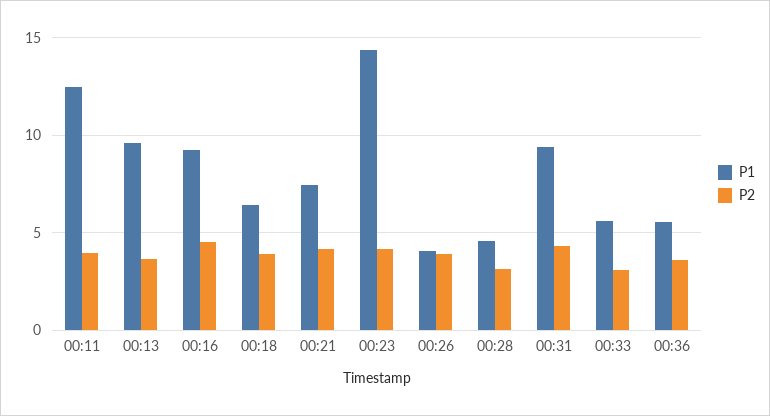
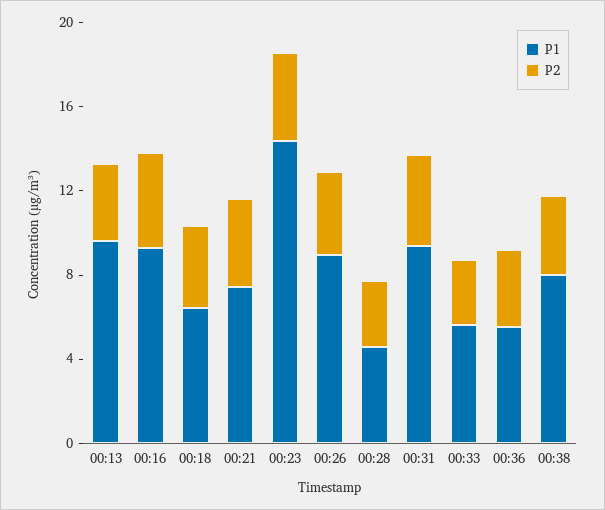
P1, 00:11: 12.5 -> none
P2, 00:11: 4 -> none
P1, 00:26: 4 -> 9
P1, 00:38: none -> 8
P2, 00:38: none -> 4

